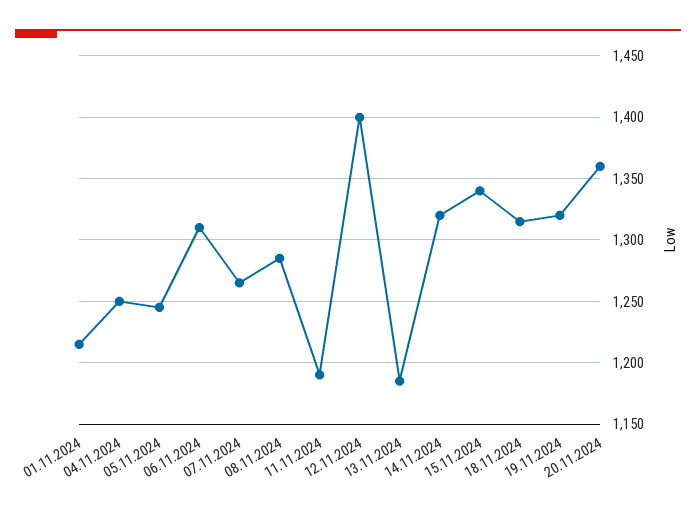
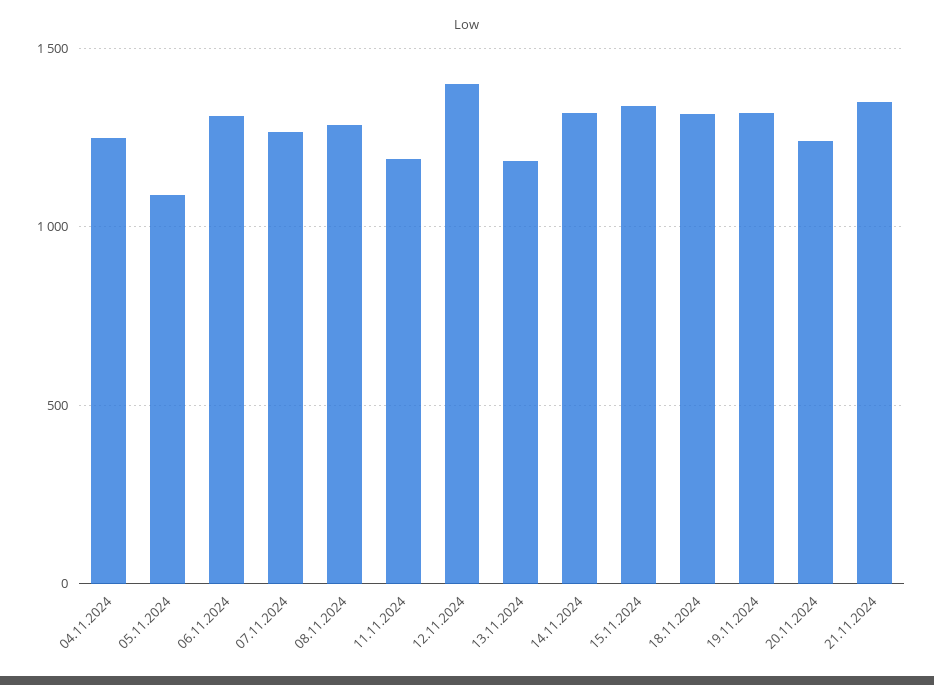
01.11.2024: 1215 -> none
05.11.2024: 1245 -> 1100
20.11.2024: 1360 -> 1250
21.11.2024: none -> 1350

